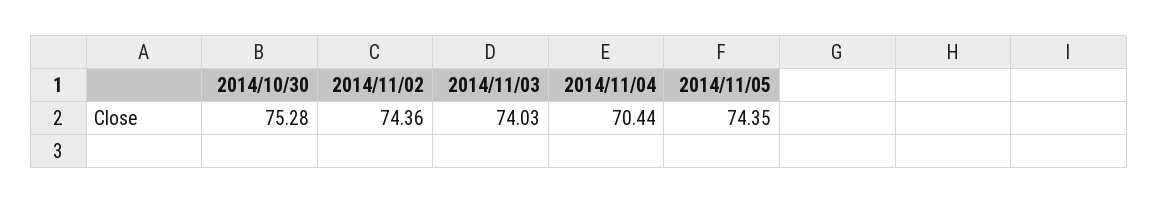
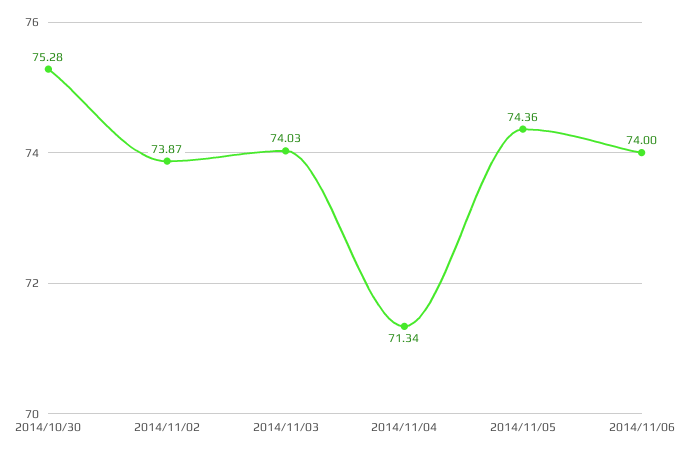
2014/11/02: 74.36 -> 73.87
2014/11/04: 70.44 -> 71.34
2014/11/05: 74.35 -> 74.36
2014/11/06: none -> 74

